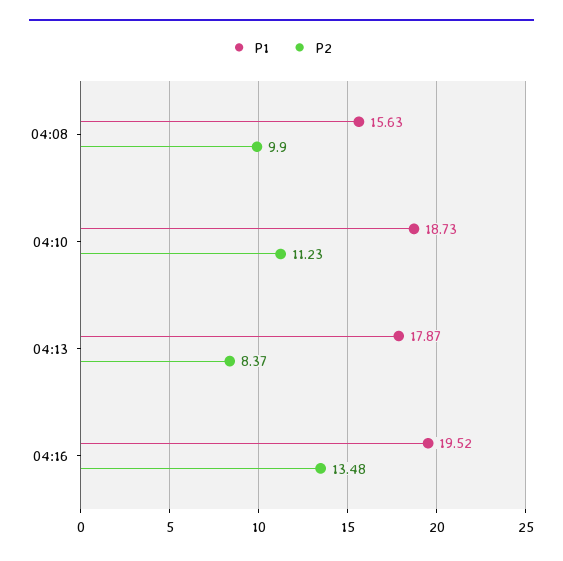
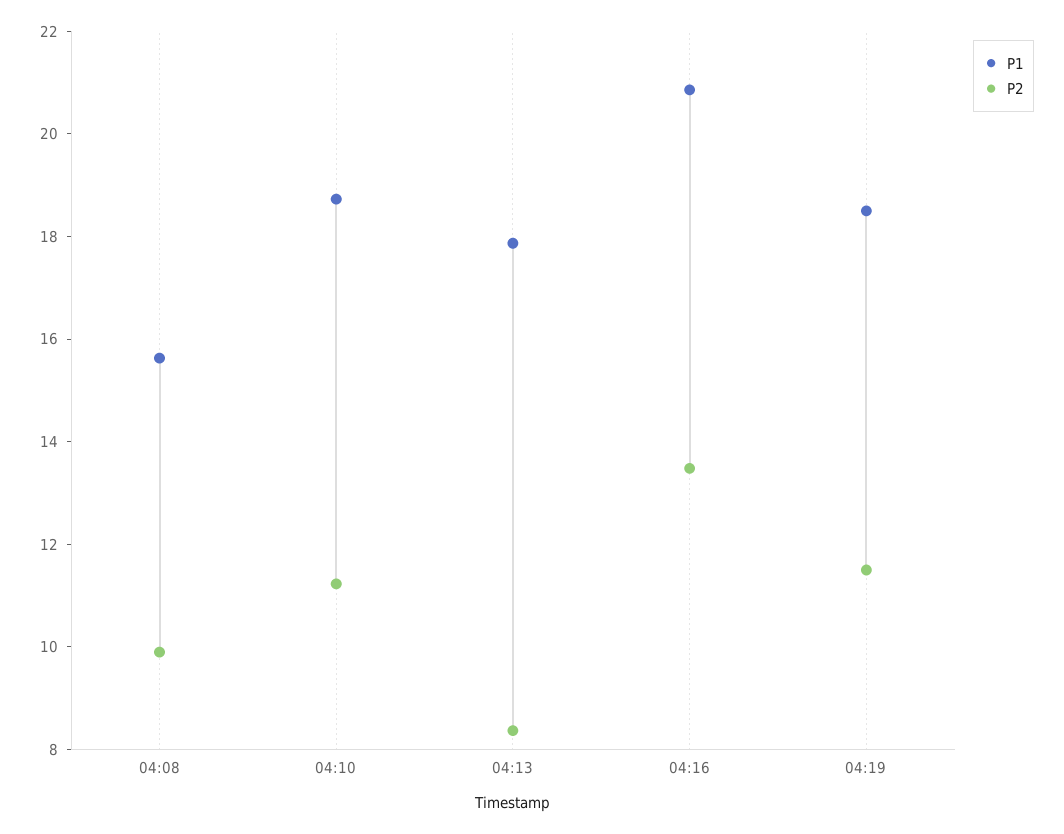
P1, 04:16: 19.52 -> 21
P1, 04:19: none -> 18.5
P2, 04:19: none -> 11.5

